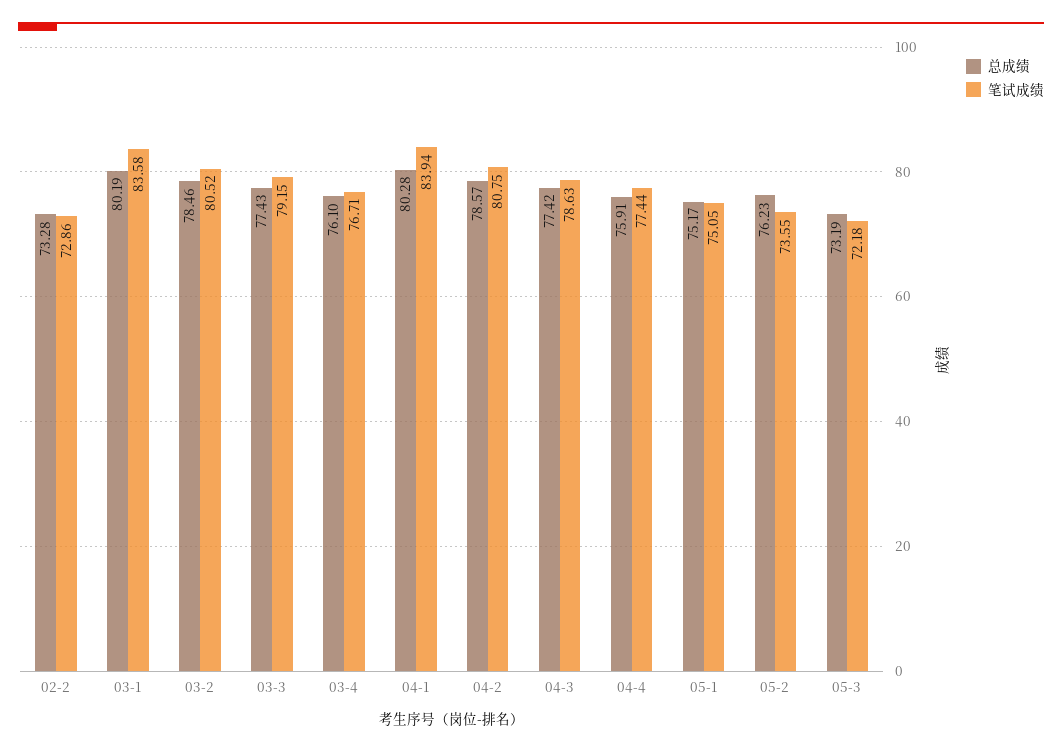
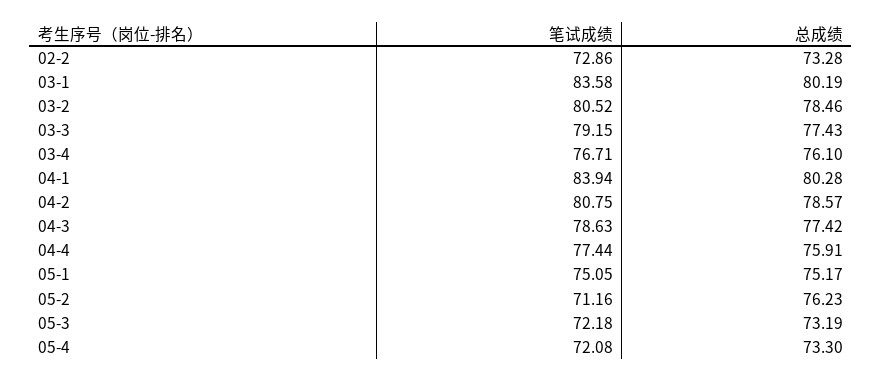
笔试成绩, 05-2: 73.55 -> 71.16
笔试成绩, 05-4: none -> 72.08
总成绩, 05-4: none -> 73.3

